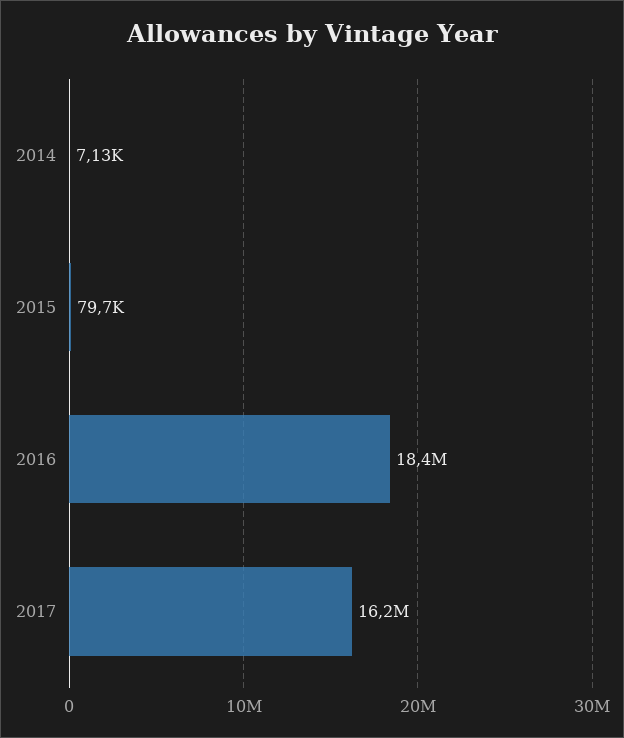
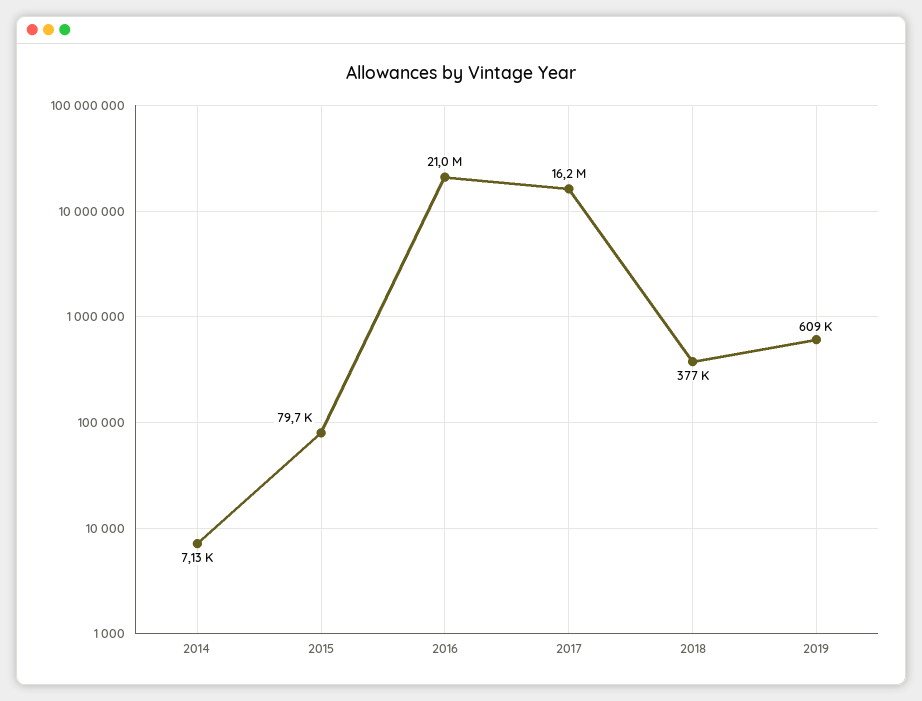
2016: 18400000 -> 21000000
2018: none -> 377000
2019: none -> 609000

